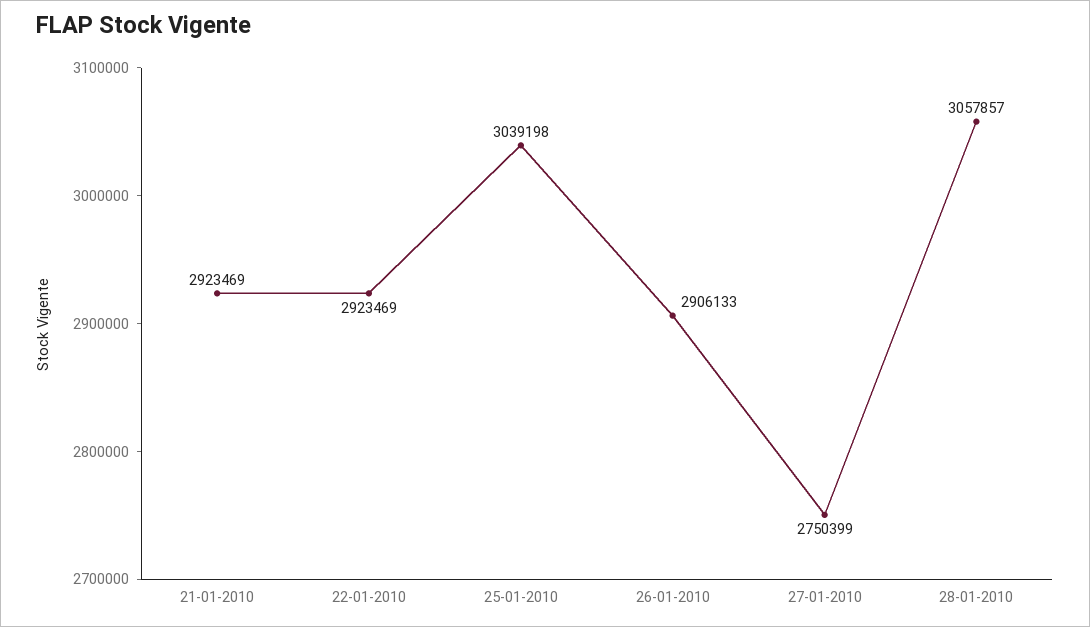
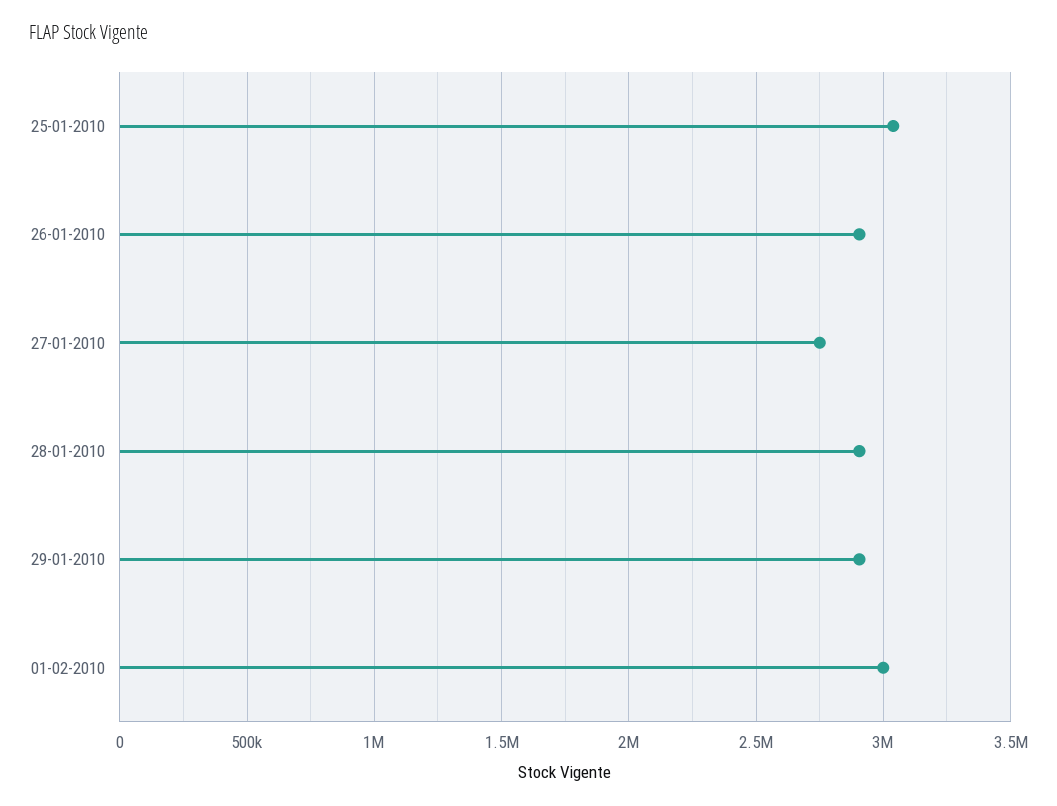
21-01-2010: 2923469 -> none
22-01-2010: 2923469 -> none
28-01-2010: 3057857 -> 2900000
29-01-2010: none -> 2900000
01-02-2010: none -> 3000000

